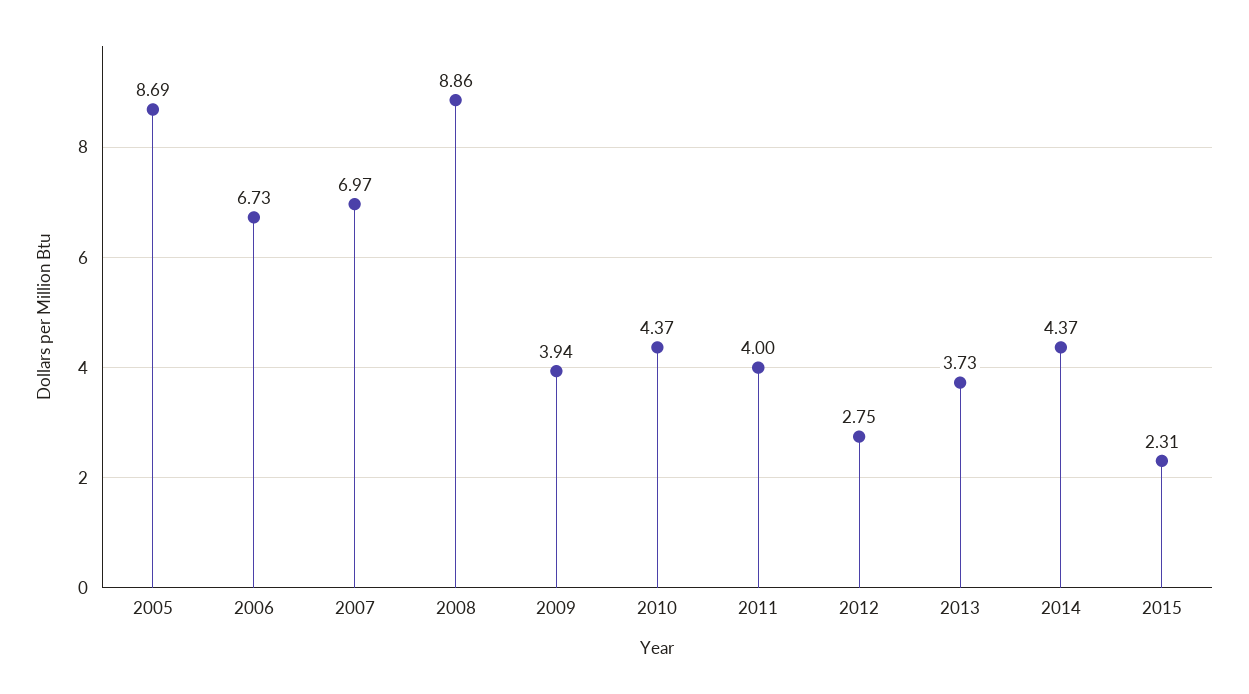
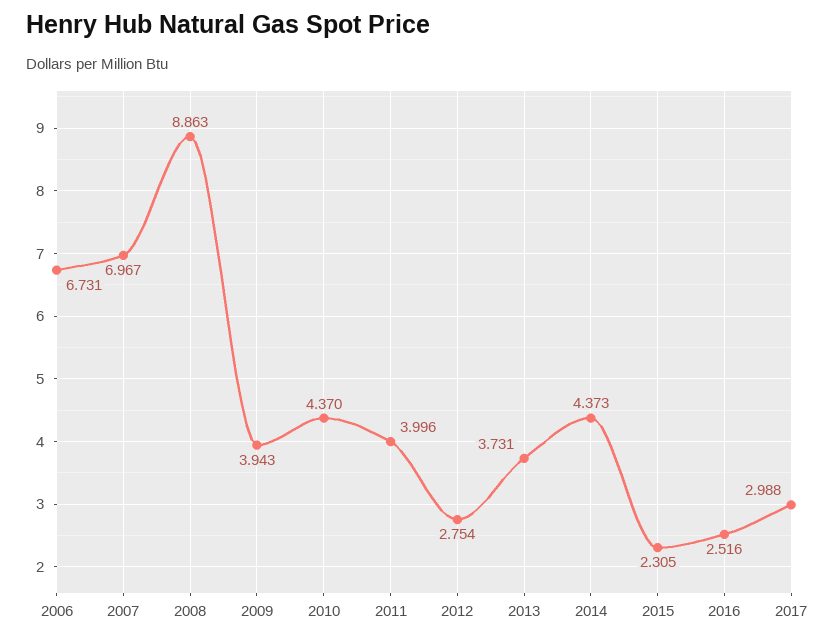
2005: 8.69 -> none
2016: none -> 2.516
2017: none -> 2.988

